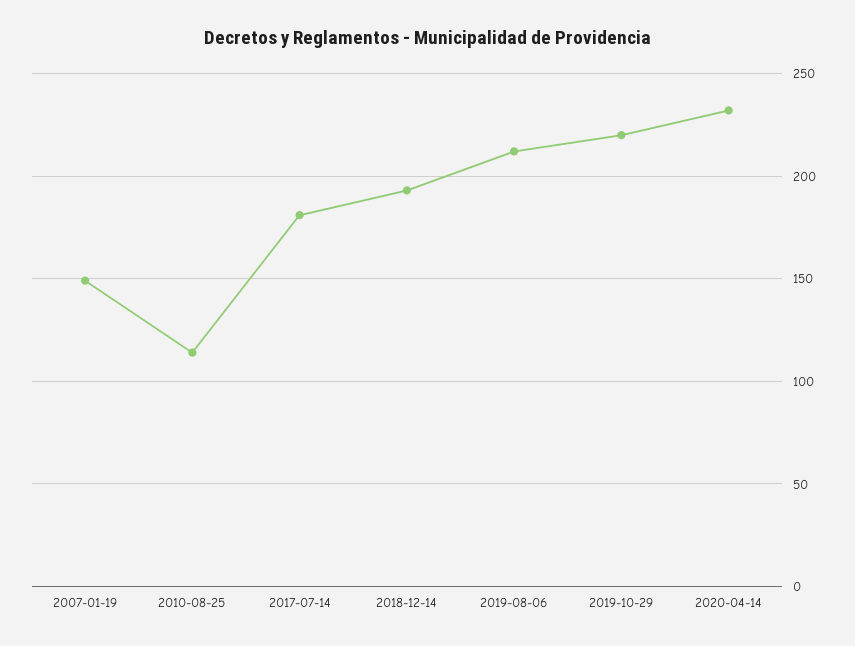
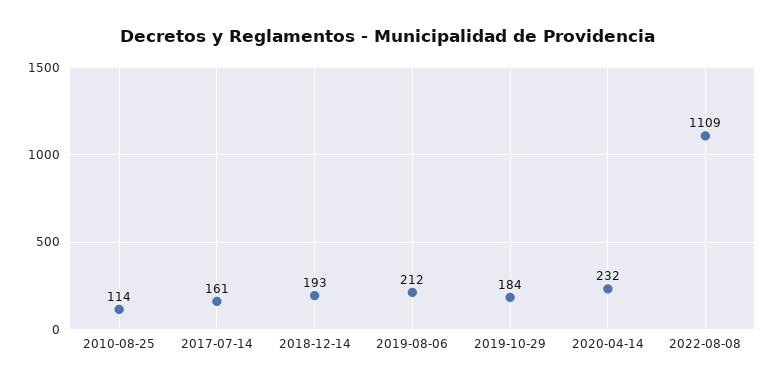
2007-01-19: 150 -> none
2017-07-14: 180 -> 161
2019-10-29: 220 -> 184
2022-08-08: none -> 1109

